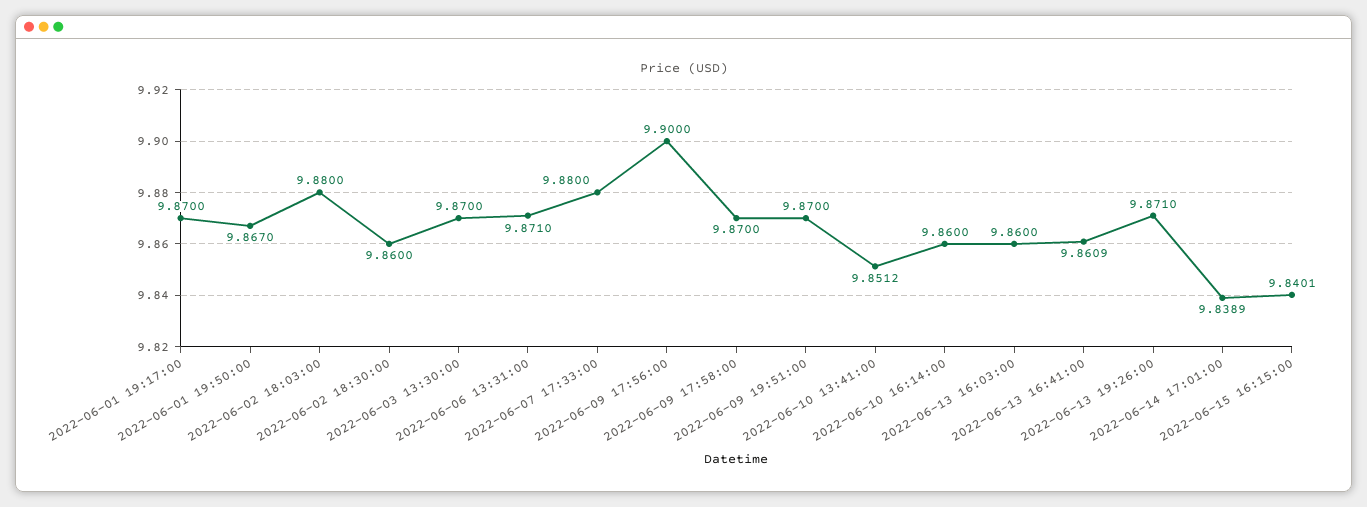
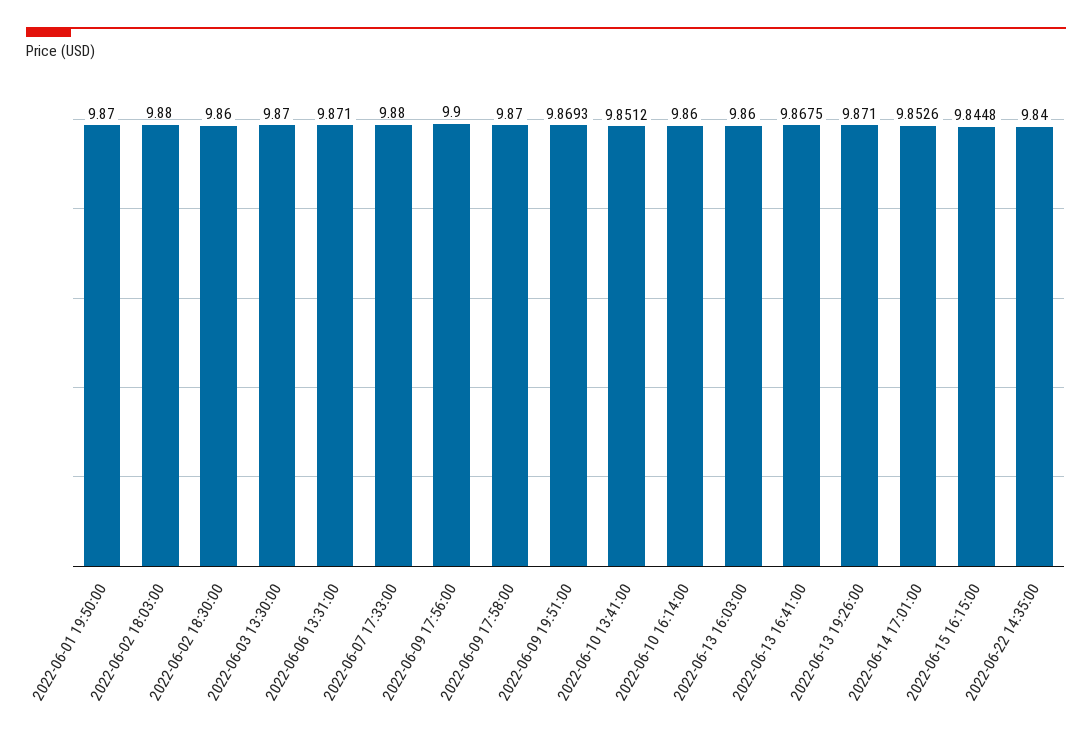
2022-06-01 19:17:00: 9.87 -> none
2022-06-01 19:50:00: 9.867 -> 9.87
2022-06-09 19:51:00: 9.87 -> 9.8693
2022-06-13 16:41:00: 9.8609 -> 9.8675
2022-06-14 17:01:00: 9.8389 -> 9.8526
2022-06-15 16:15:00: 9.8401 -> 9.8448
2022-06-22 14:35:00: none -> 9.84

